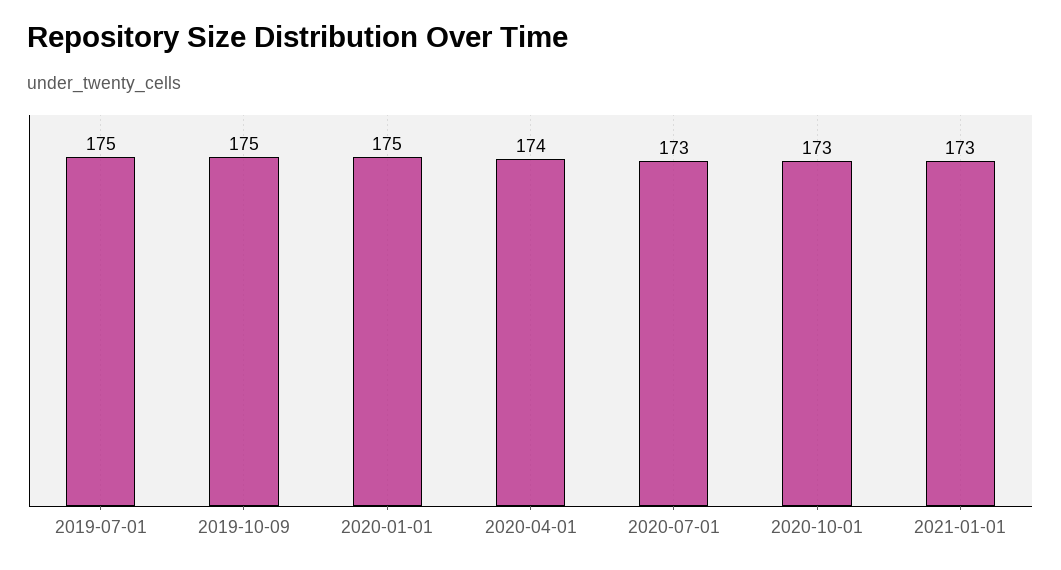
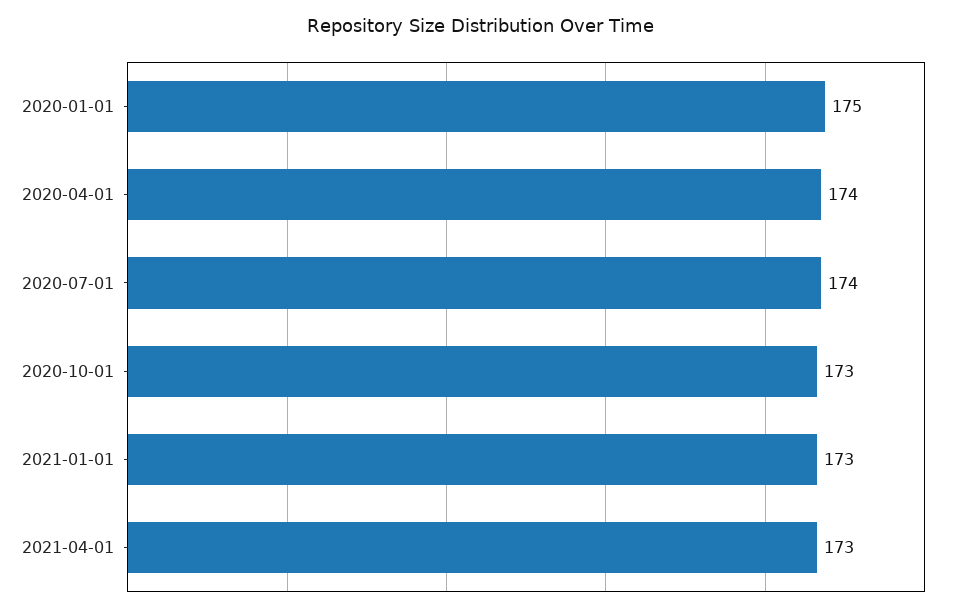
2019-07-01: 175 -> none
2019-10-09: 175 -> none
2020-07-01: 173 -> 174
2021-04-01: none -> 173

